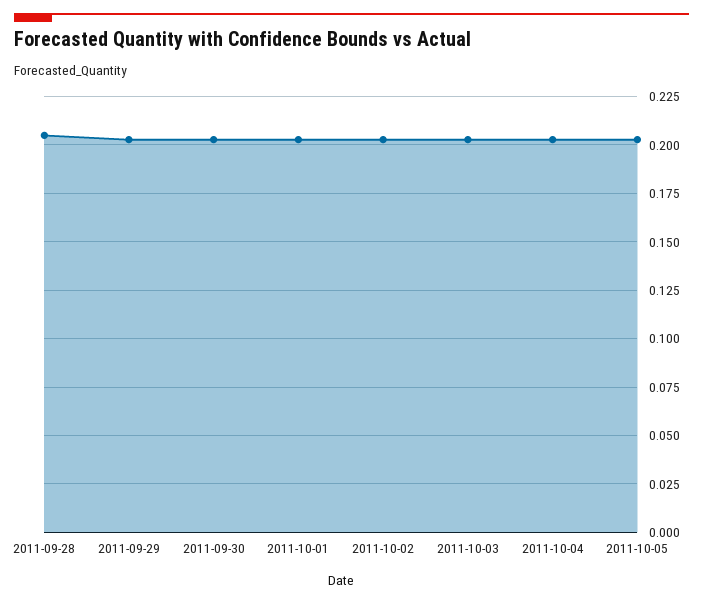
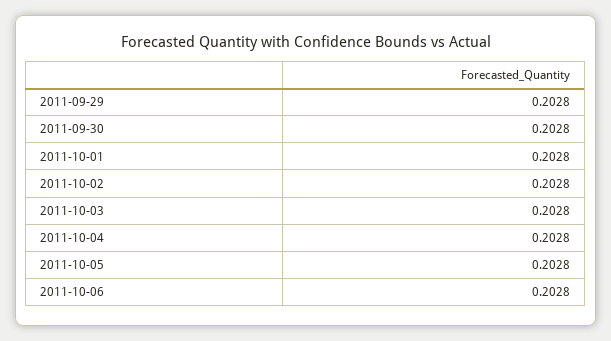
2011-09-28: 0.205 -> none
2011-10-06: none -> 0.2028

